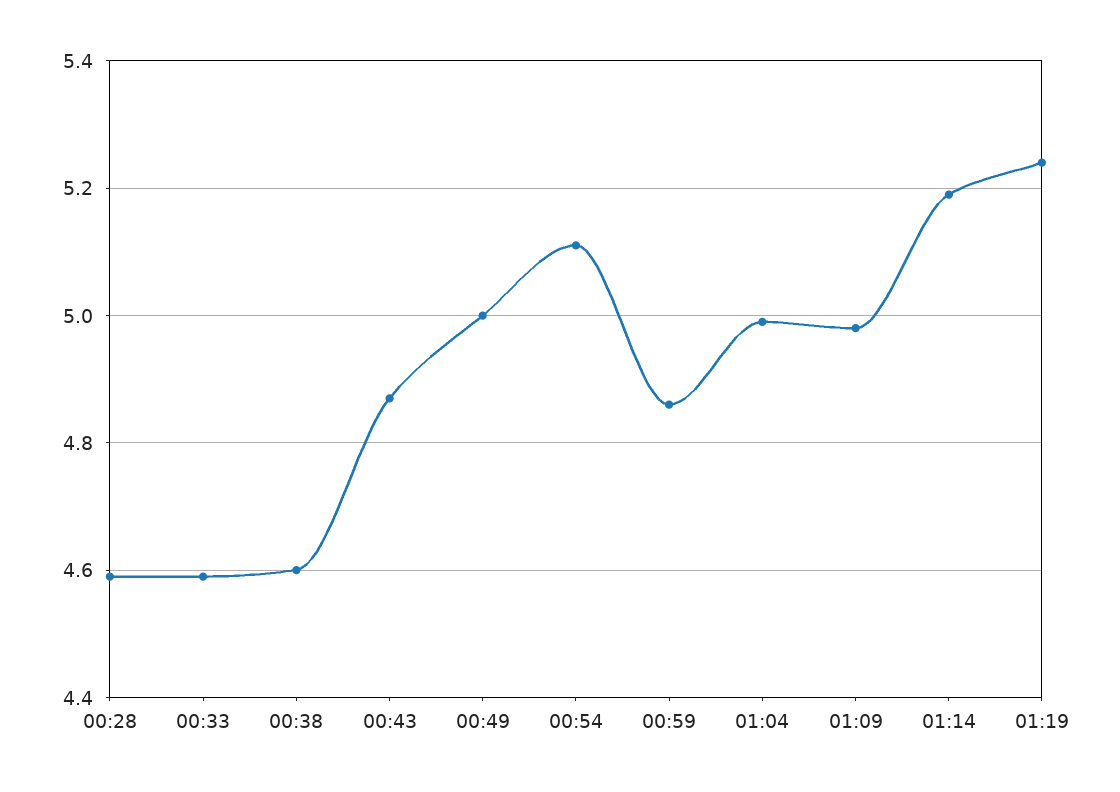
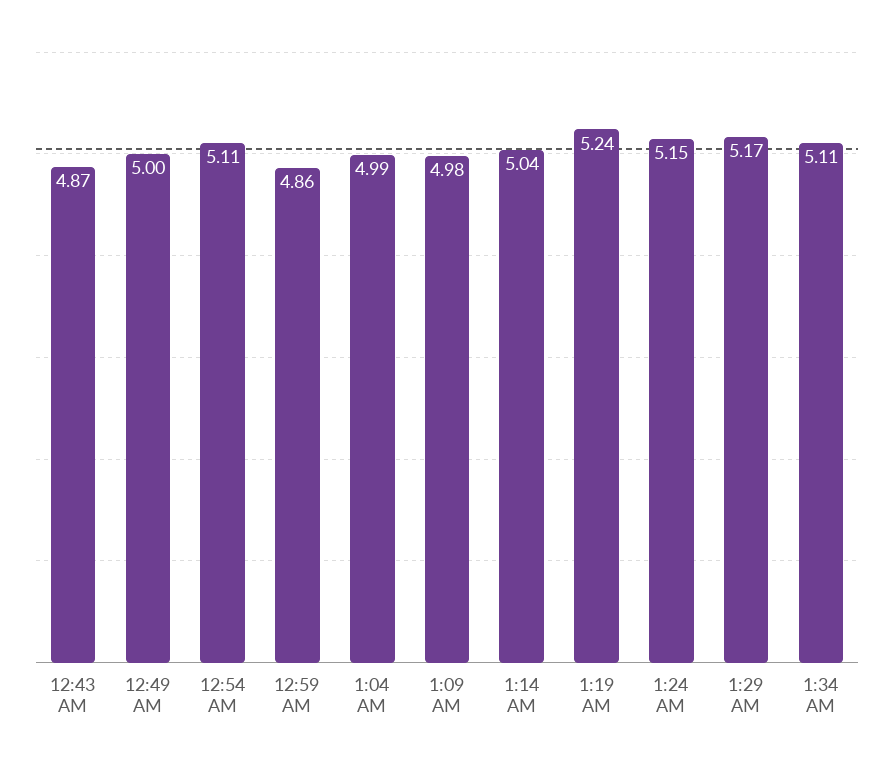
00:28: 4.6 -> none
00:33: 4.6 -> none
00:38: 4.6 -> none
01:14: 5.2 -> 5.04
1:24 AM: none -> 5.15
1:29 AM: none -> 5.17
1:34 AM: none -> 5.11

